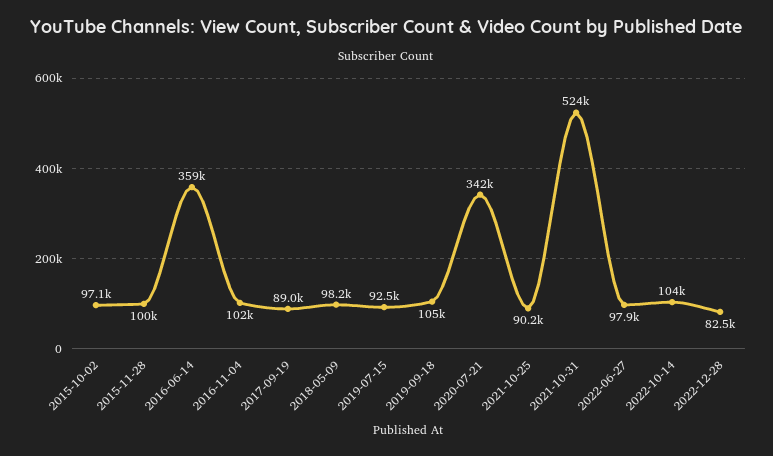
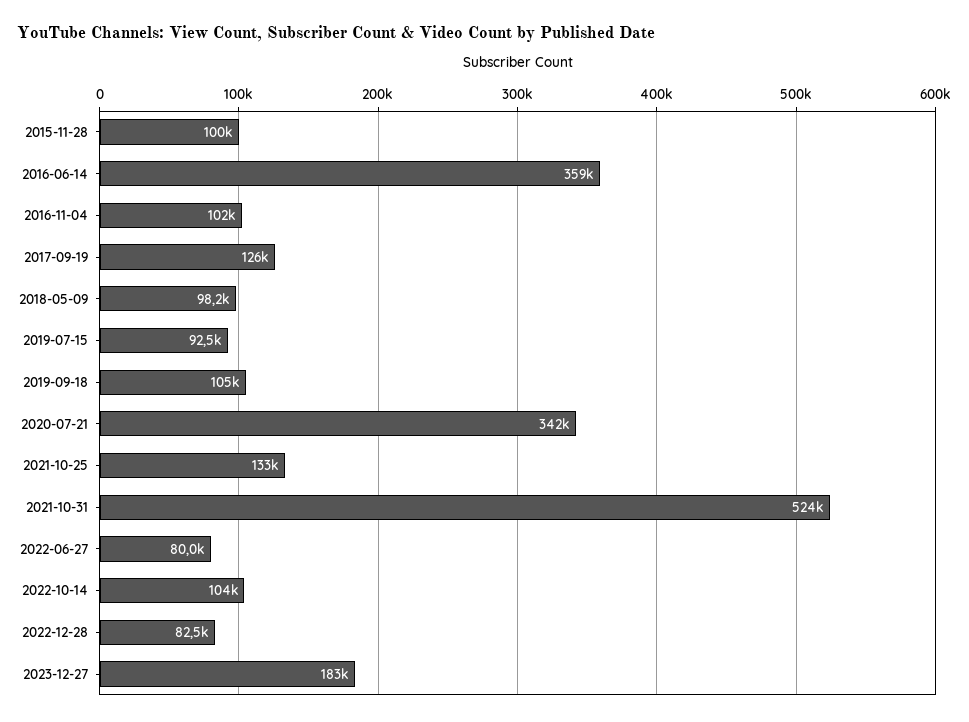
2015-10-02: 97100 -> none
2017-09-19: 89000 -> 126000
2021-10-25: 90200 -> 133000
2022-06-27: 97900 -> 80000
2023-12-27: none -> 183000

